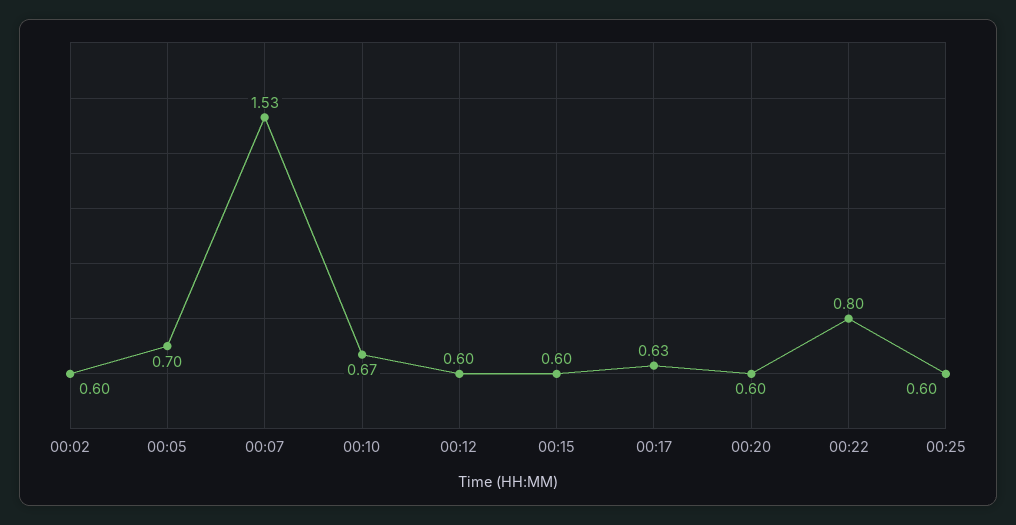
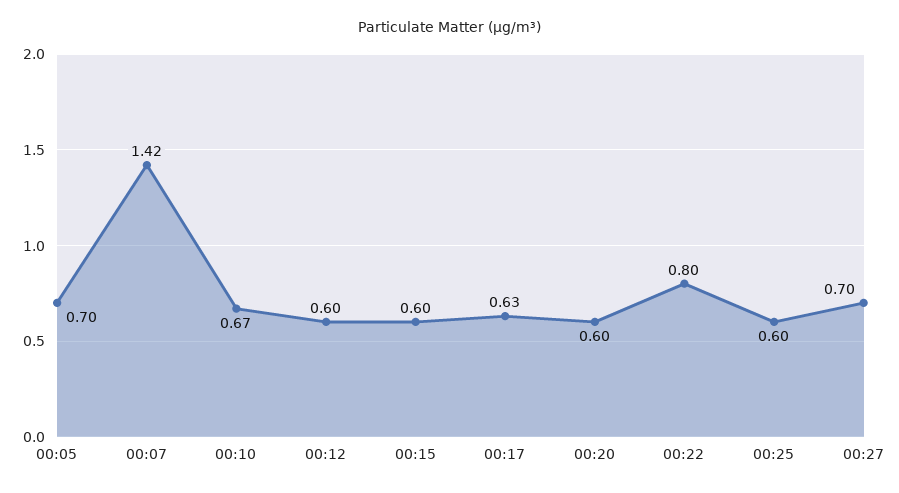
00:02: 0.6 -> none
00:07: 1.53 -> 1.42
00:27: none -> 0.7

